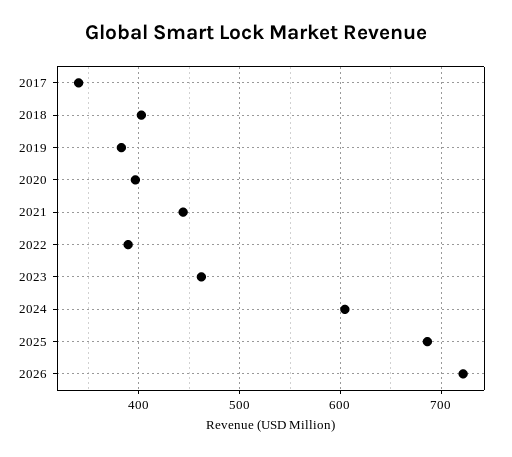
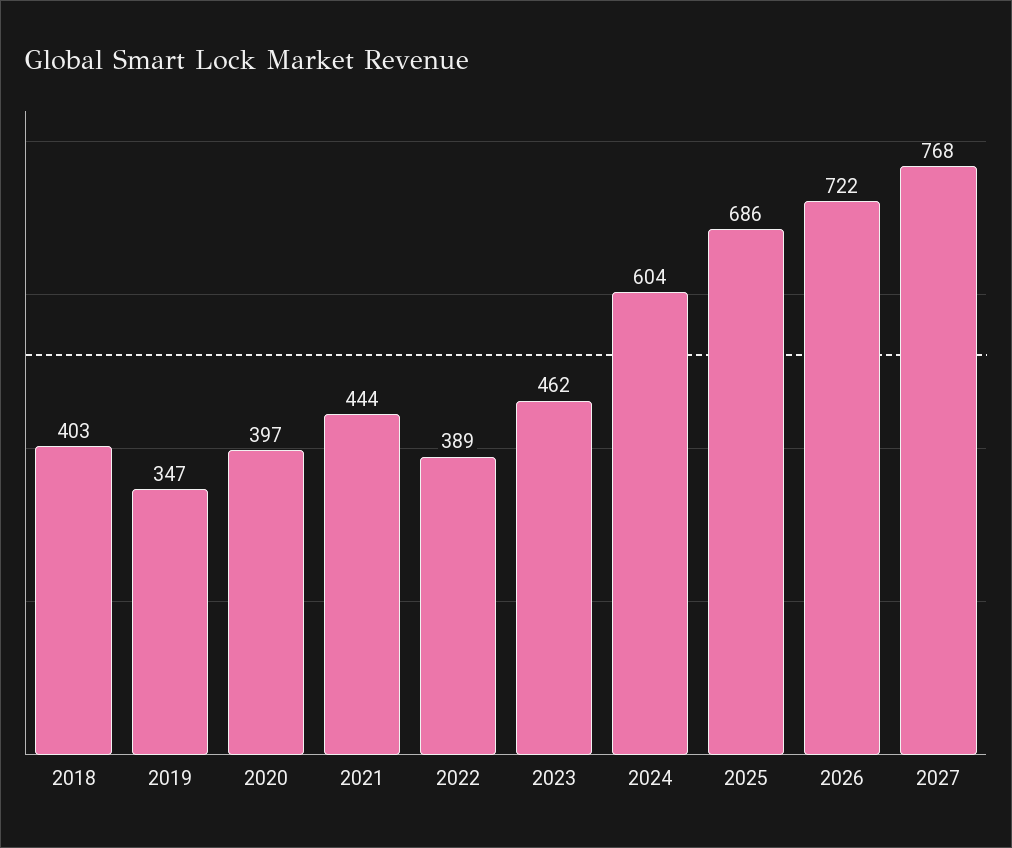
2017: 340 -> none
2019: 380 -> 347
2027: none -> 768

